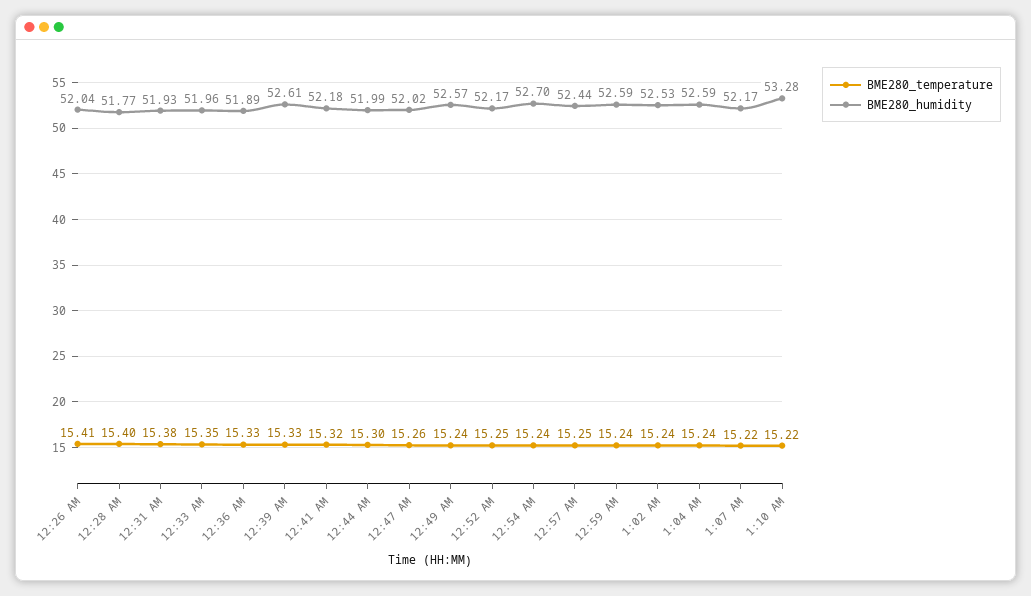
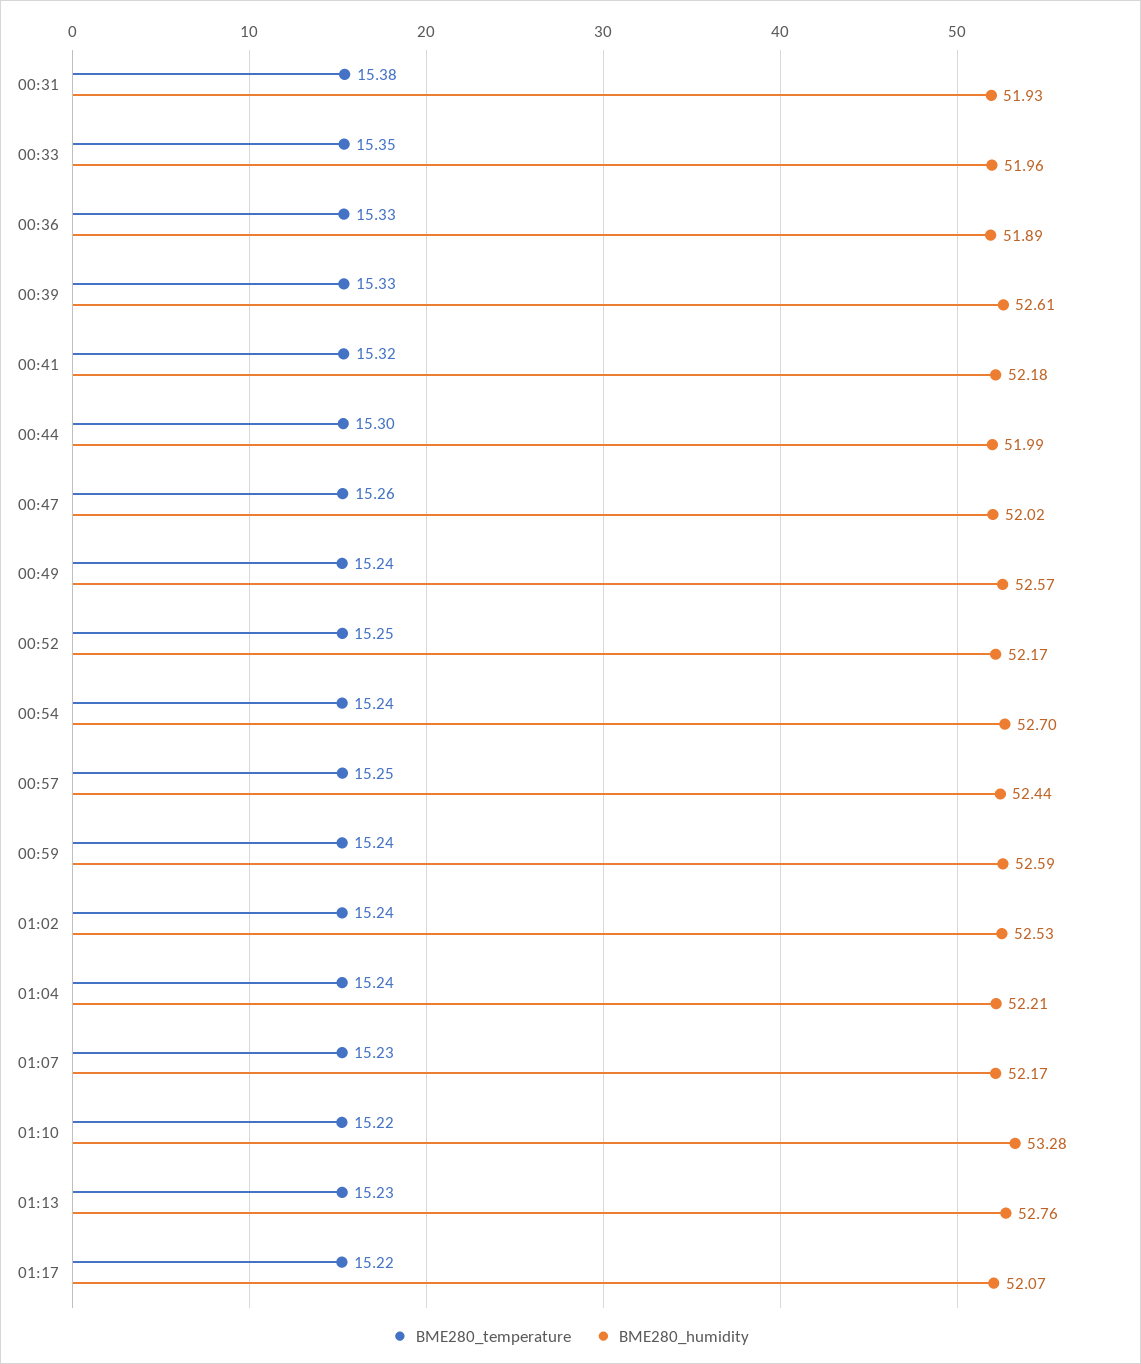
BME280_temperature, 12:26 AM: 15.41 -> none
BME280_humidity, 12:26 AM: 52.04 -> none
BME280_temperature, 12:28 AM: 15.4 -> none
BME280_humidity, 12:28 AM: 51.77 -> none
BME280_humidity, 1:04 AM: 52.59 -> 52.21
BME280_temperature, 1:07 AM: 15.22 -> 15.23
BME280_temperature, 01:13: none -> 15.23
BME280_humidity, 01:13: none -> 52.76
BME280_temperature, 01:17: none -> 15.22
BME280_humidity, 01:17: none -> 52.07

